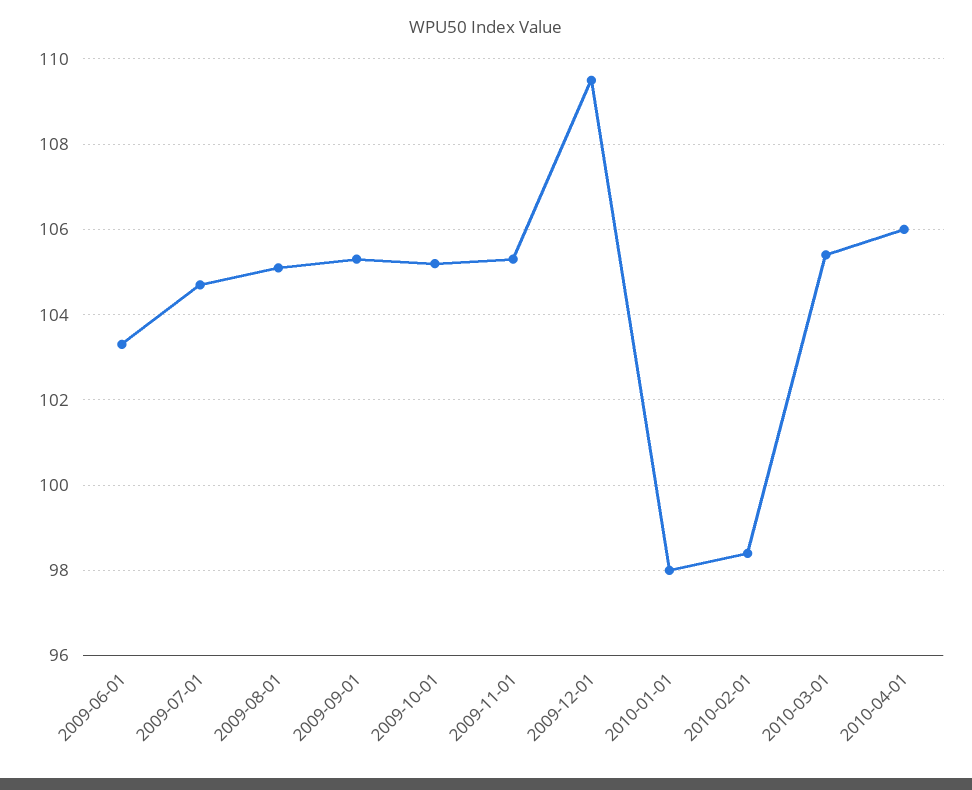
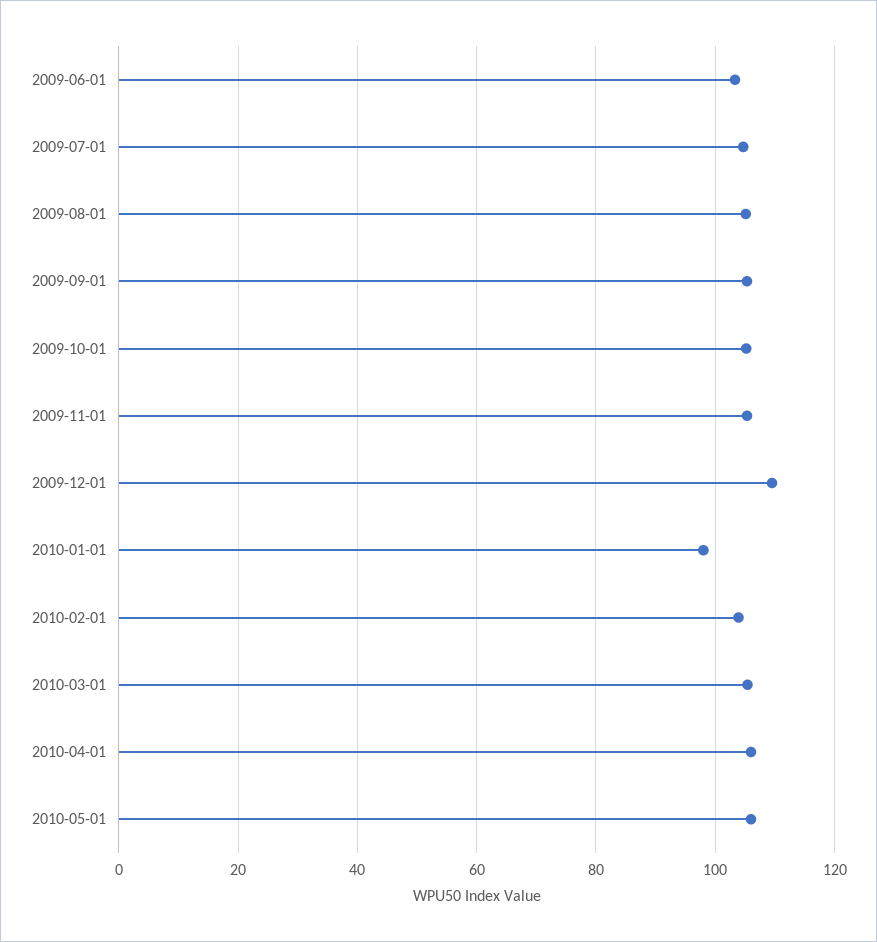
2010-02-01: 98.5 -> 104
2010-05-01: none -> 106

